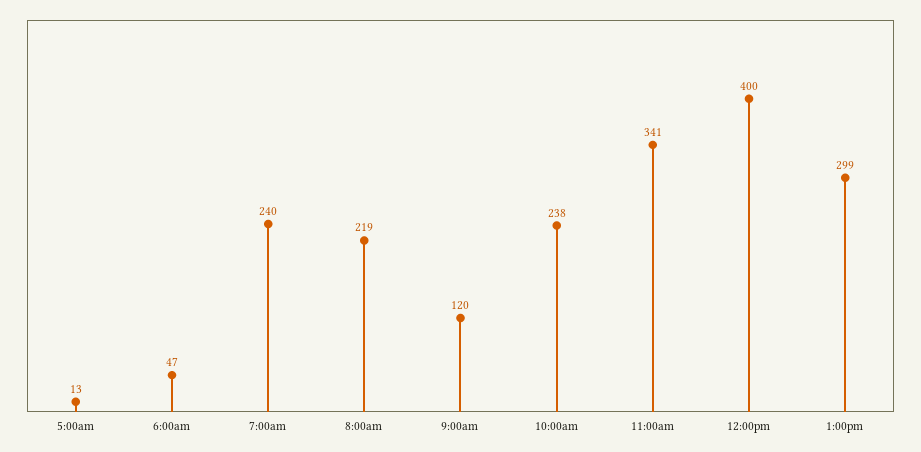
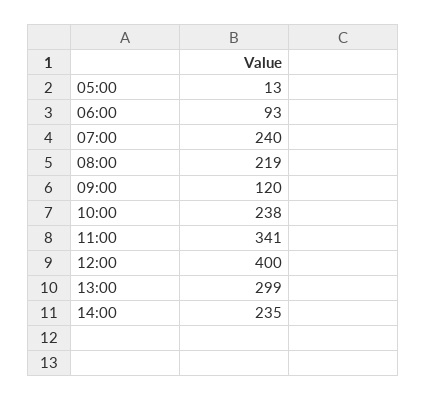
6:00am: 47 -> 93
14:00: none -> 235

